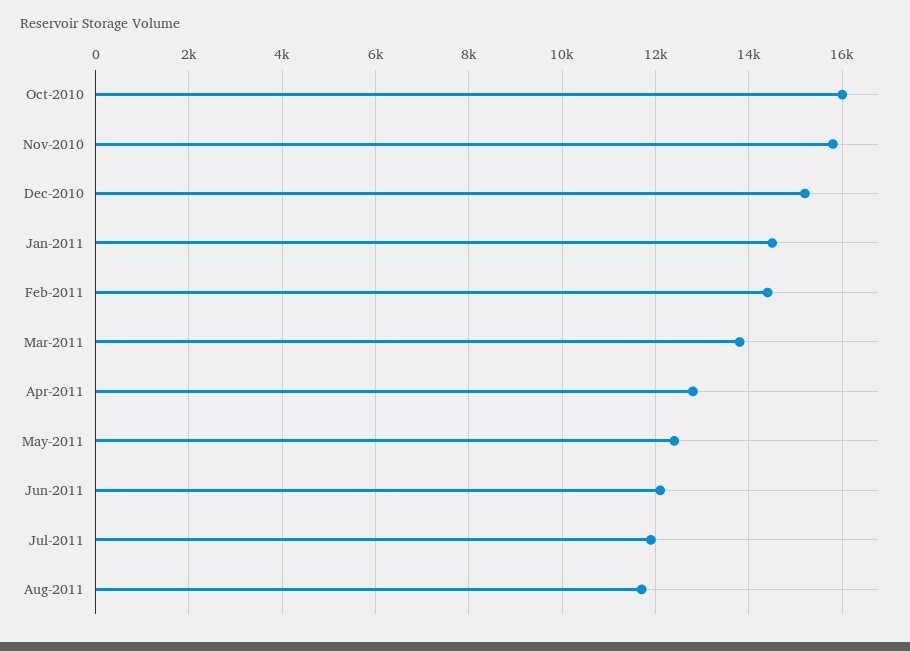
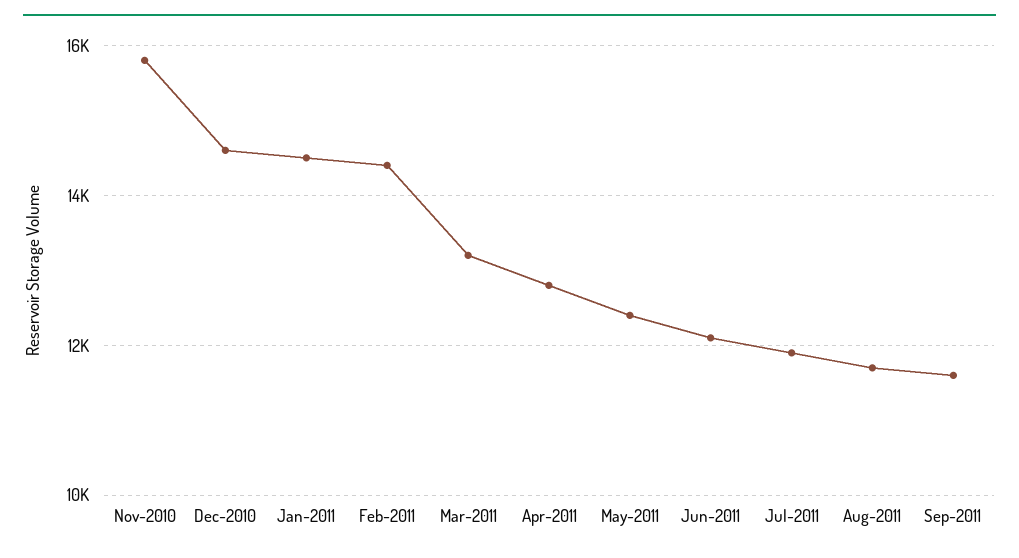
Oct-2010: 16000 -> none
Dec-2010: 15200 -> 14600
Mar-2011: 13800 -> 13200
Sep-2011: none -> 11600

